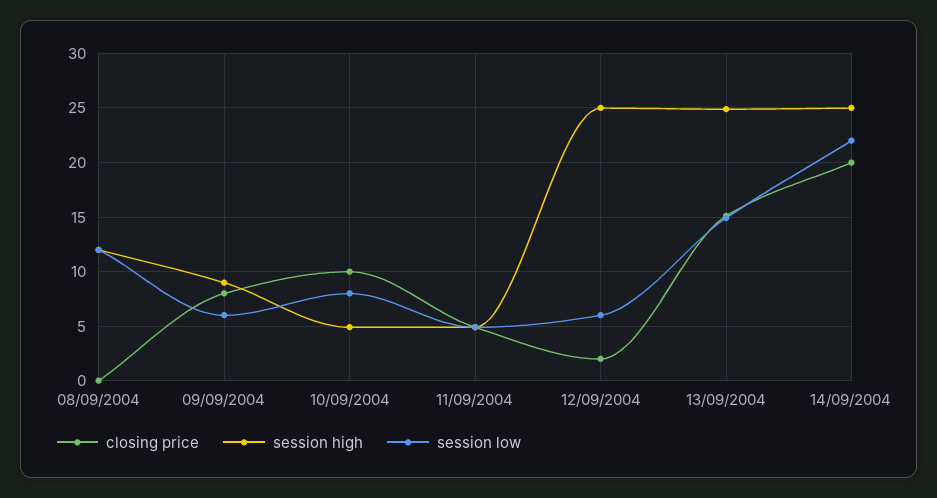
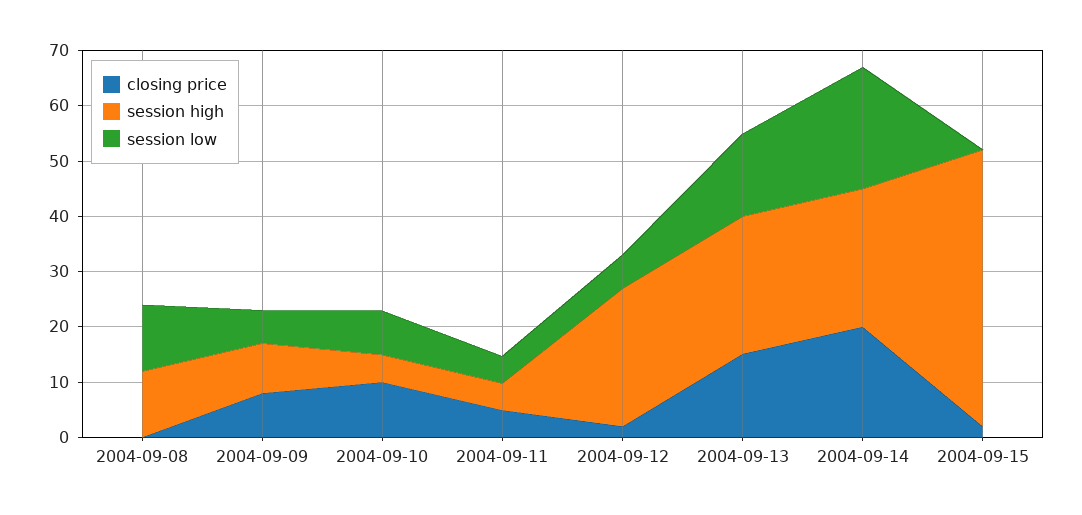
closing price, 2004-09-15: none -> 2
session high, 2004-09-15: none -> 50
session low, 2004-09-15: none -> 0

